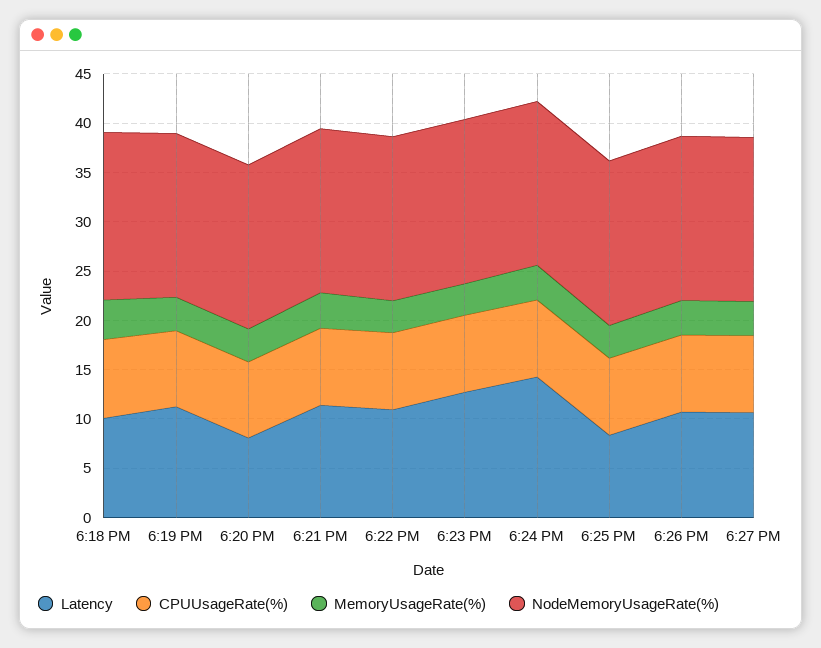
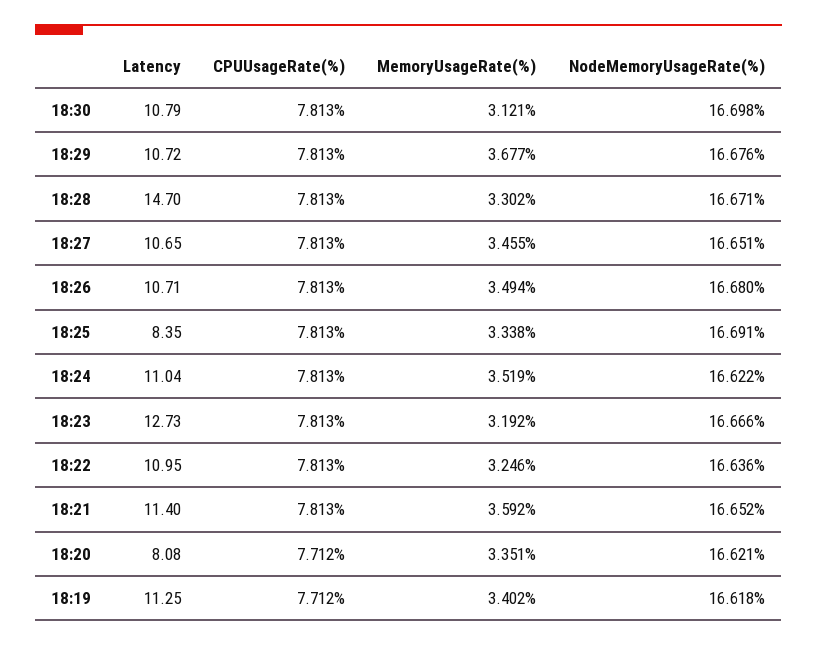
Latency, 6:18 PM: 10 -> none
CPUUsageRate(%), 6:18 PM: 8 -> none
MemoryUsageRate(%), 6:18 PM: 4 -> none
NodeMemoryUsageRate(%), 6:18 PM: 17 -> none
Latency, 6:24 PM: 14 -> 11.04
Latency, 18:30: none -> 10.79
CPUUsageRate(%), 18:30: none -> 7.813
MemoryUsageRate(%), 18:30: none -> 3.121
NodeMemoryUsageRate(%), 18:30: none -> 16.698
Latency, 18:29: none -> 10.72
CPUUsageRate(%), 18:29: none -> 7.813
MemoryUsageRate(%), 18:29: none -> 3.677
NodeMemoryUsageRate(%), 18:29: none -> 16.676
Latency, 18:28: none -> 14.7
CPUUsageRate(%), 18:28: none -> 7.813
MemoryUsageRate(%), 18:28: none -> 3.302
NodeMemoryUsageRate(%), 18:28: none -> 16.671

